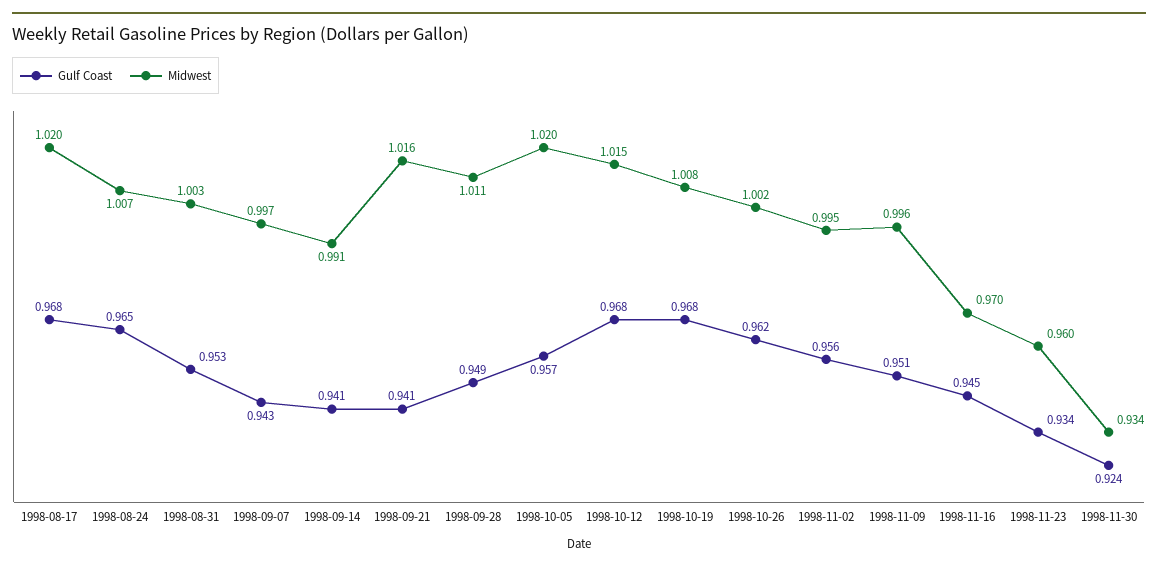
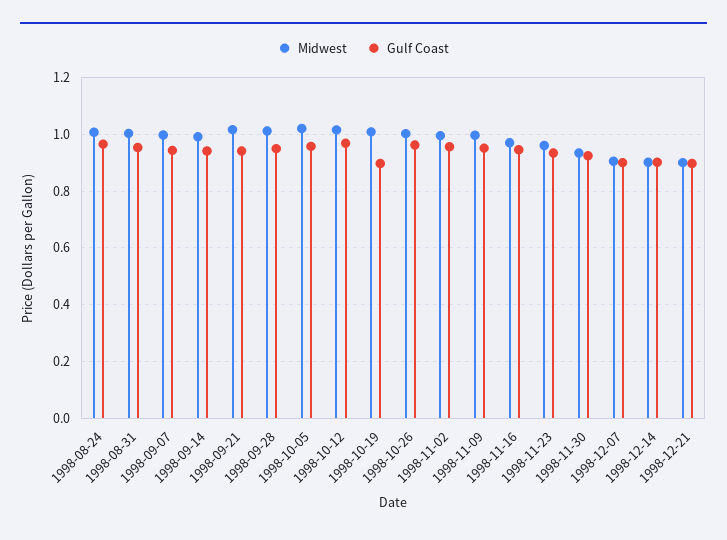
Gulf Coast, 1998-08-17: 0.968 -> none
Midwest, 1998-08-17: 1.02 -> none
Gulf Coast, 1998-10-19: 0.968 -> 0.9
Midwest, 1998-12-07: none -> 0.9
Gulf Coast, 1998-12-07: none -> 0.9
Midwest, 1998-12-14: none -> 0.9
Gulf Coast, 1998-12-14: none -> 0.9
Midwest, 1998-12-21: none -> 0.9
Gulf Coast, 1998-12-21: none -> 0.9

